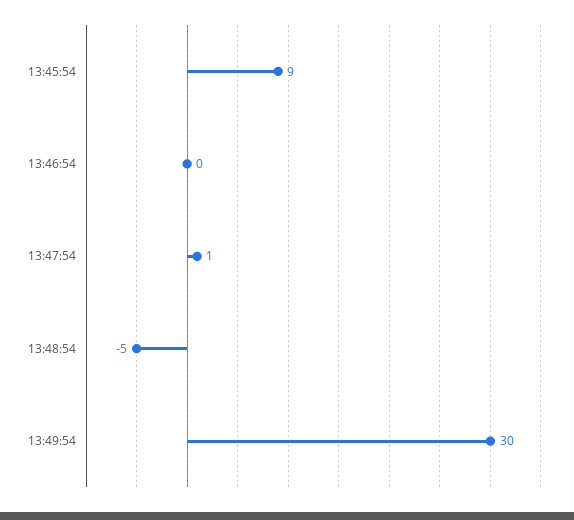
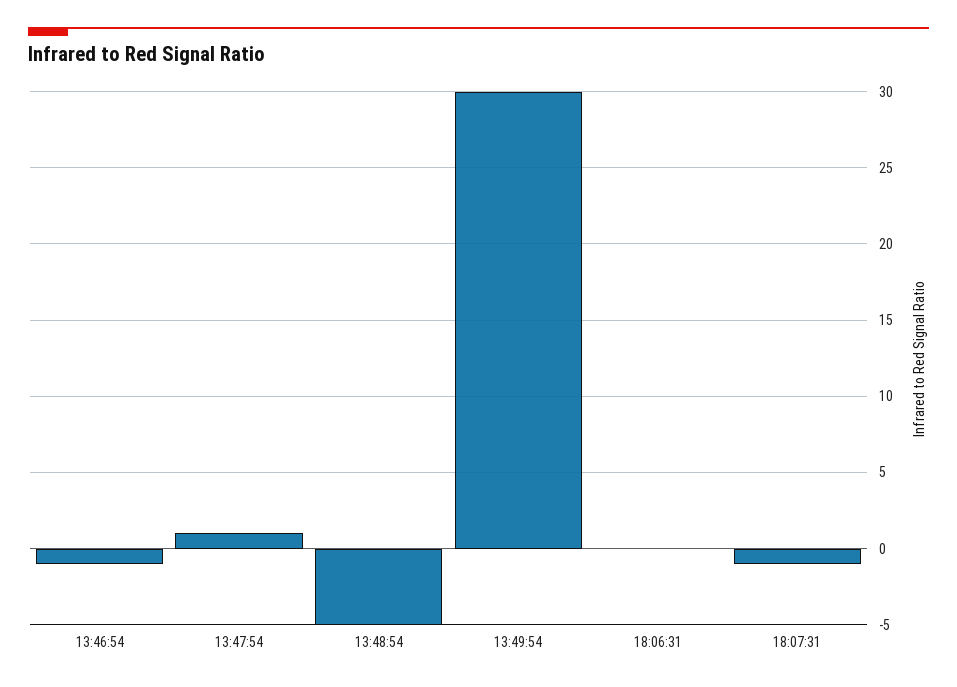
13:45:54: 9 -> none
13:46:54: 0 -> -1
18:06:31: none -> 0
18:07:31: none -> -1

